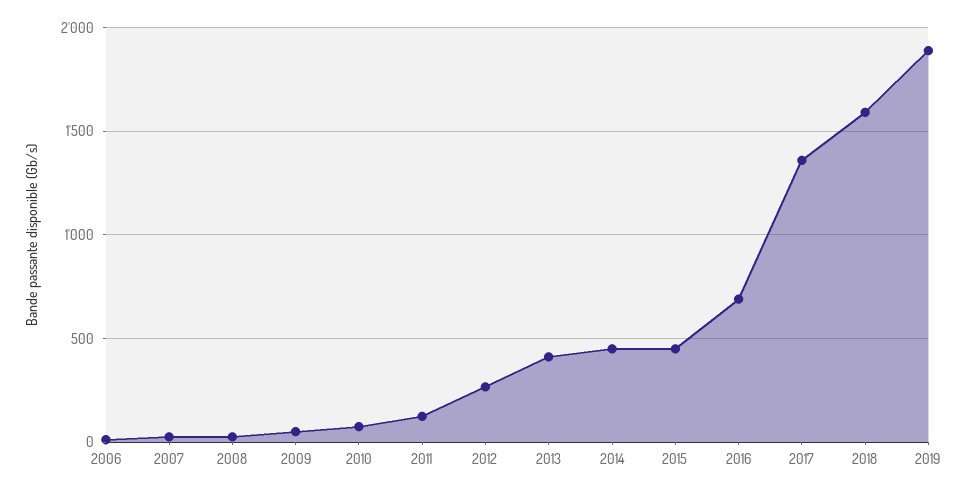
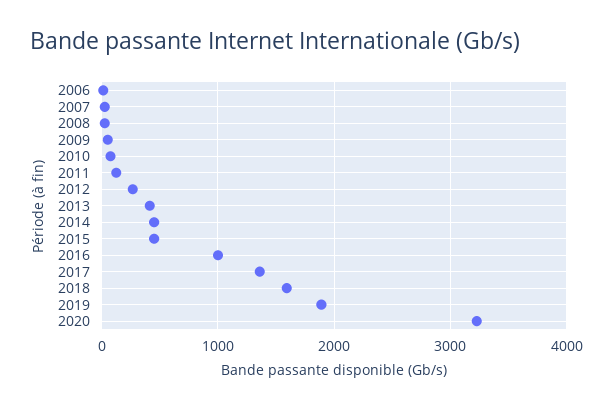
2016: 700 -> 1000
2020: none -> 3200

